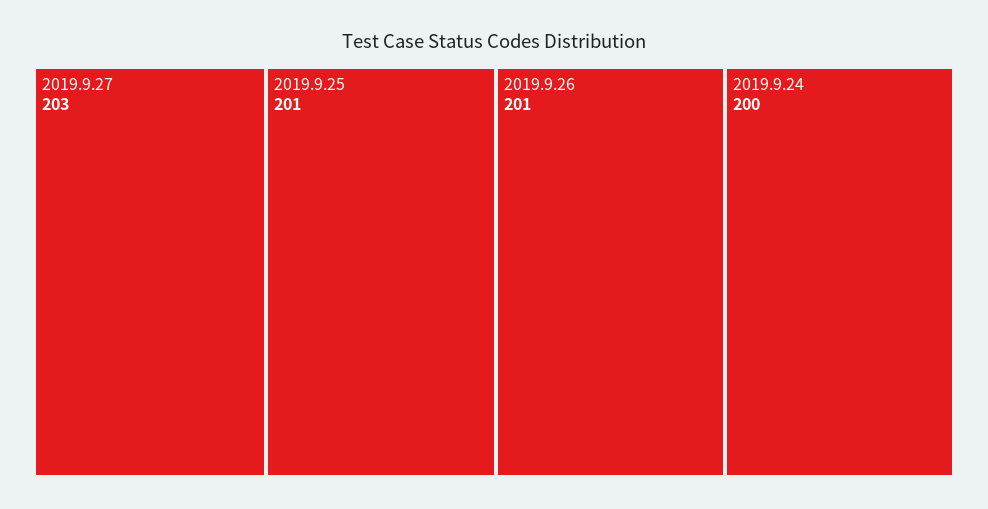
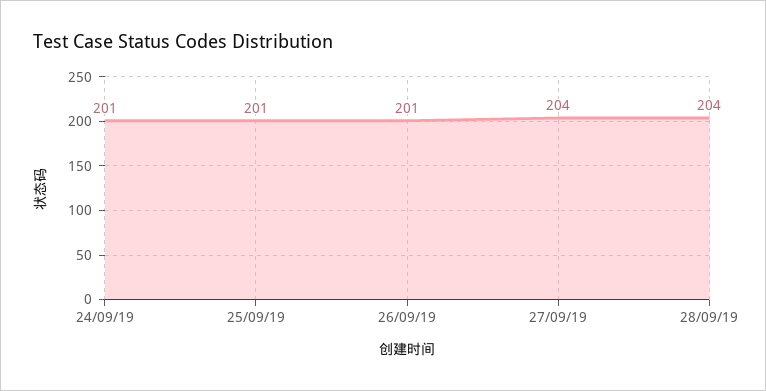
2019.9.27: 203 -> 204
2019.9.24: 200 -> 201
28/09/19: none -> 204

